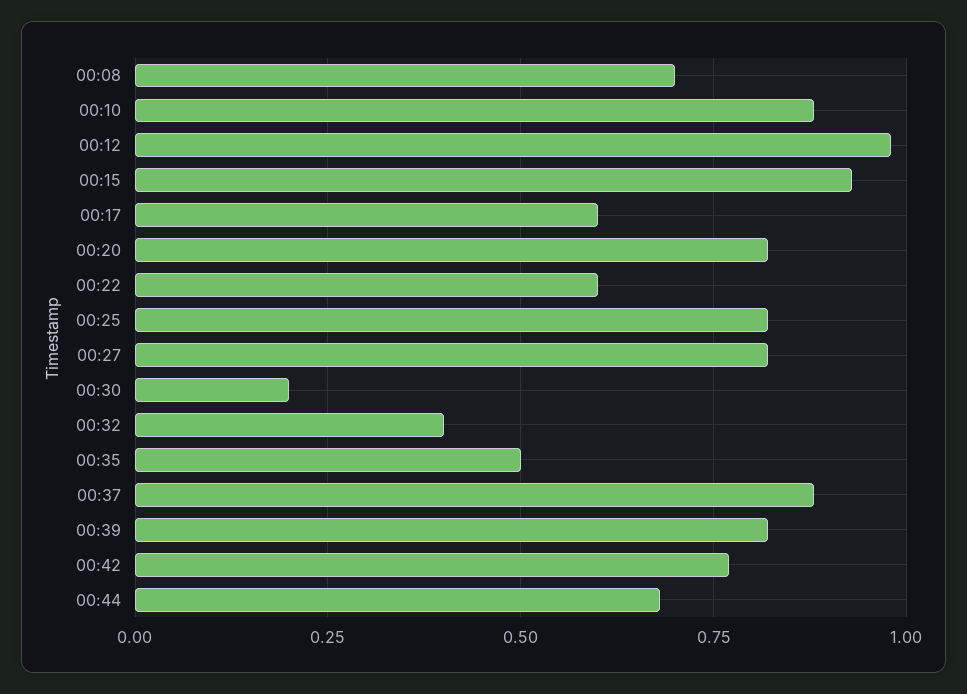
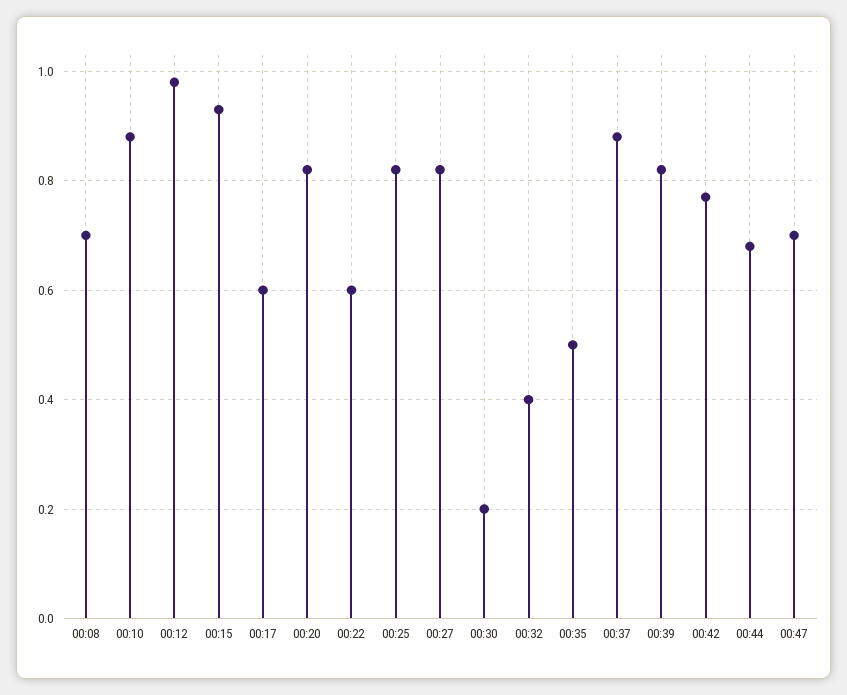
00:47: none -> 0.7

